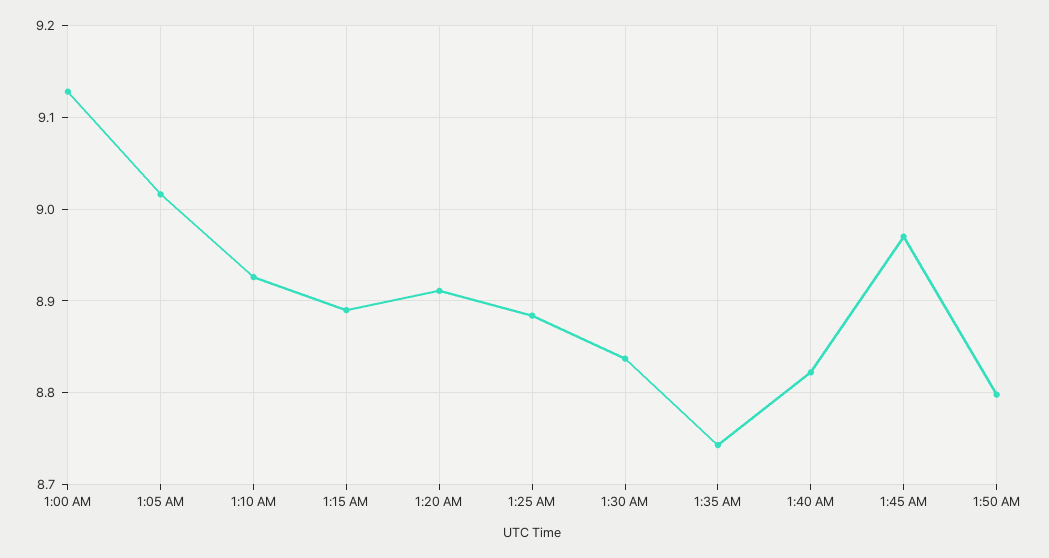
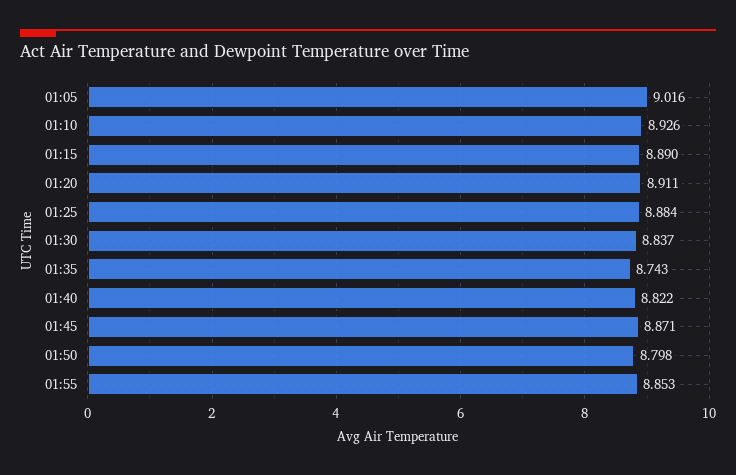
1:00 AM: 9.13 -> none
1:45 AM: 8.97 -> 8.871
01:55: none -> 8.853

